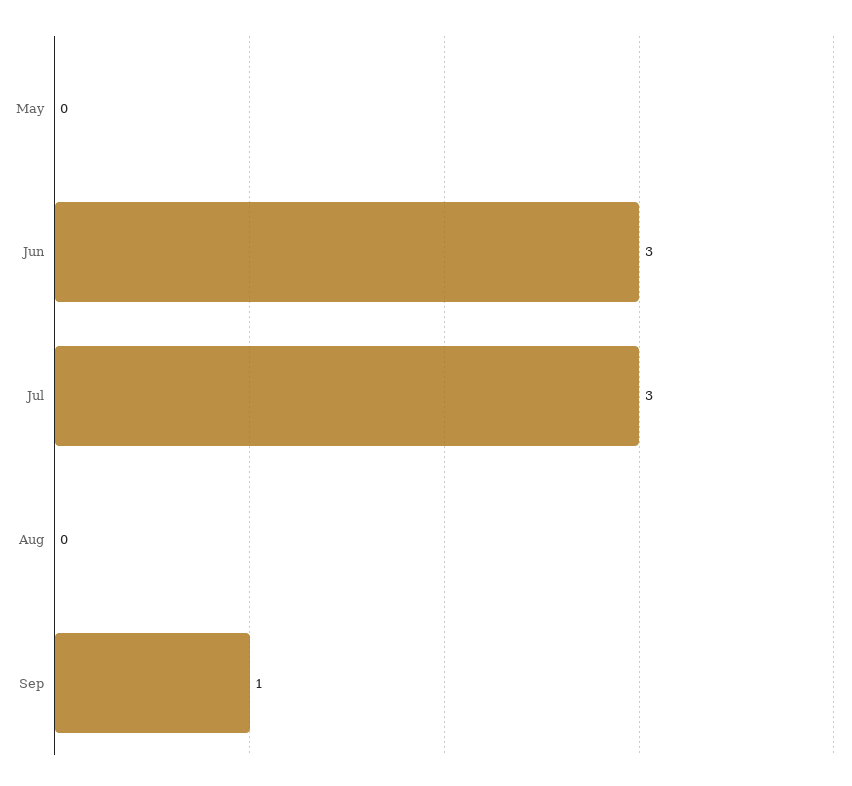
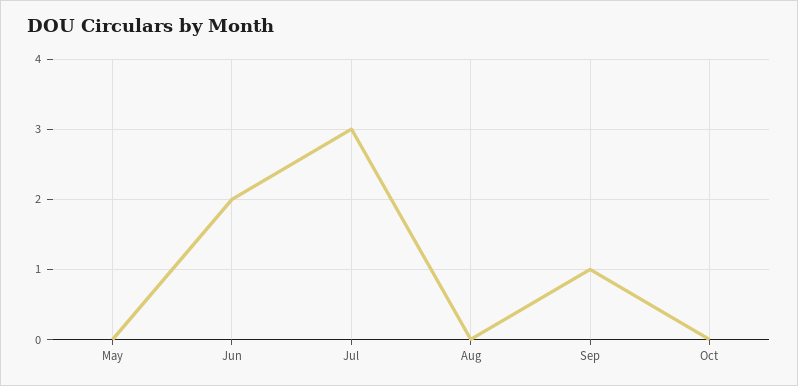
Jun: 3 -> 2
Oct: none -> 0

